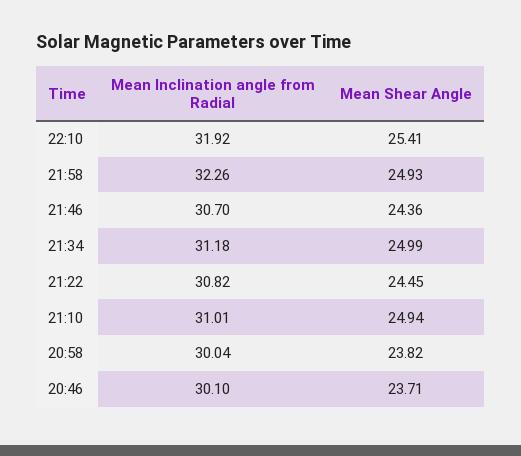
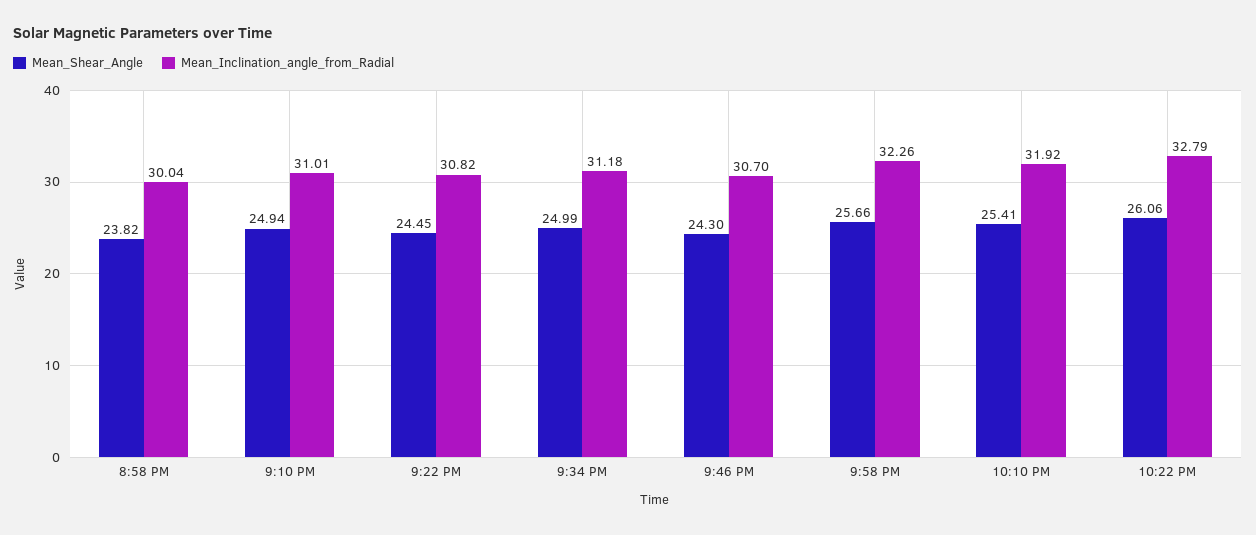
Mean Shear Angle, 21:58: 24.93 -> 25.66
Mean Shear Angle, 21:46: 24.36 -> 24.3
Mean Inclination angle from Radial, 20:46: 30.1 -> none
Mean Shear Angle, 20:46: 23.71 -> none
Mean Shear Angle, 10:22 PM: none -> 26.06
Mean Inclination angle from Radial, 10:22 PM: none -> 32.79

